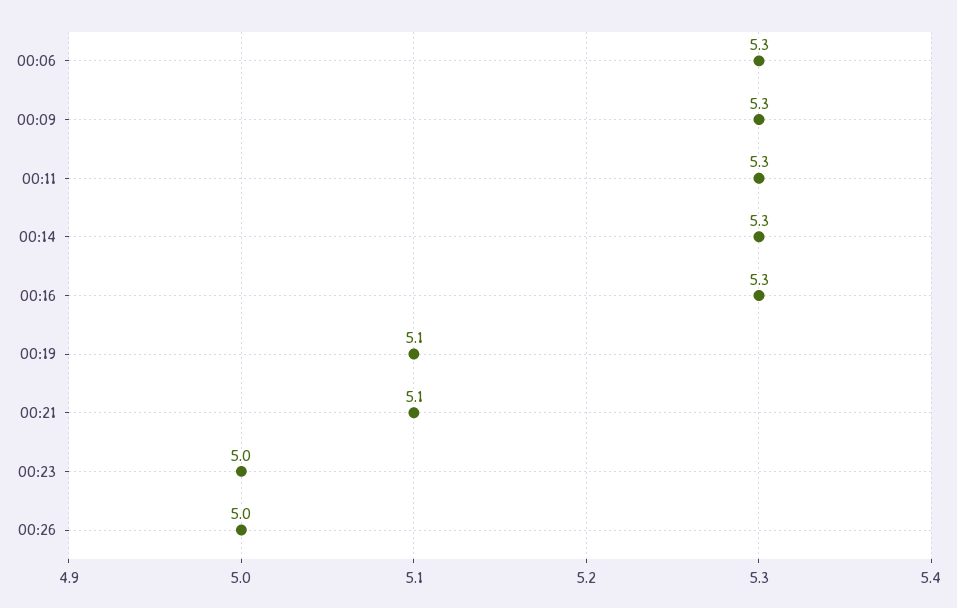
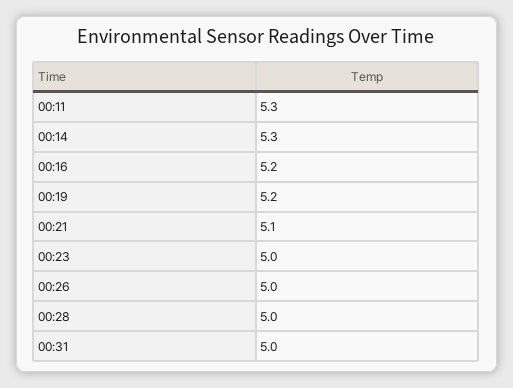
00:06: 5.3 -> none
00:09: 5.3 -> none
00:16: 5.3 -> 5.2
00:19: 5.1 -> 5.2
00:28: none -> 5
00:31: none -> 5

